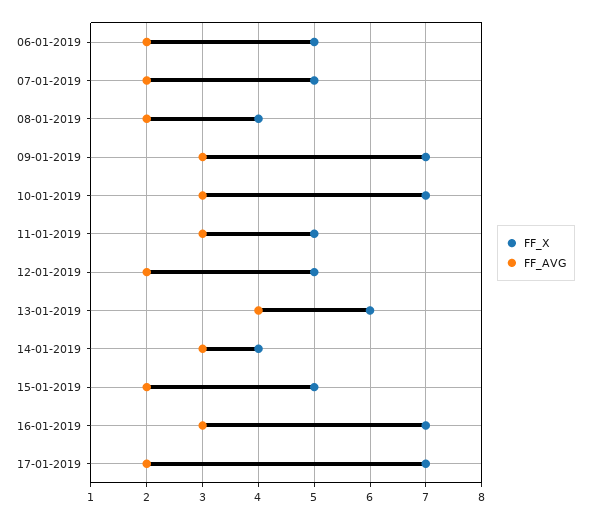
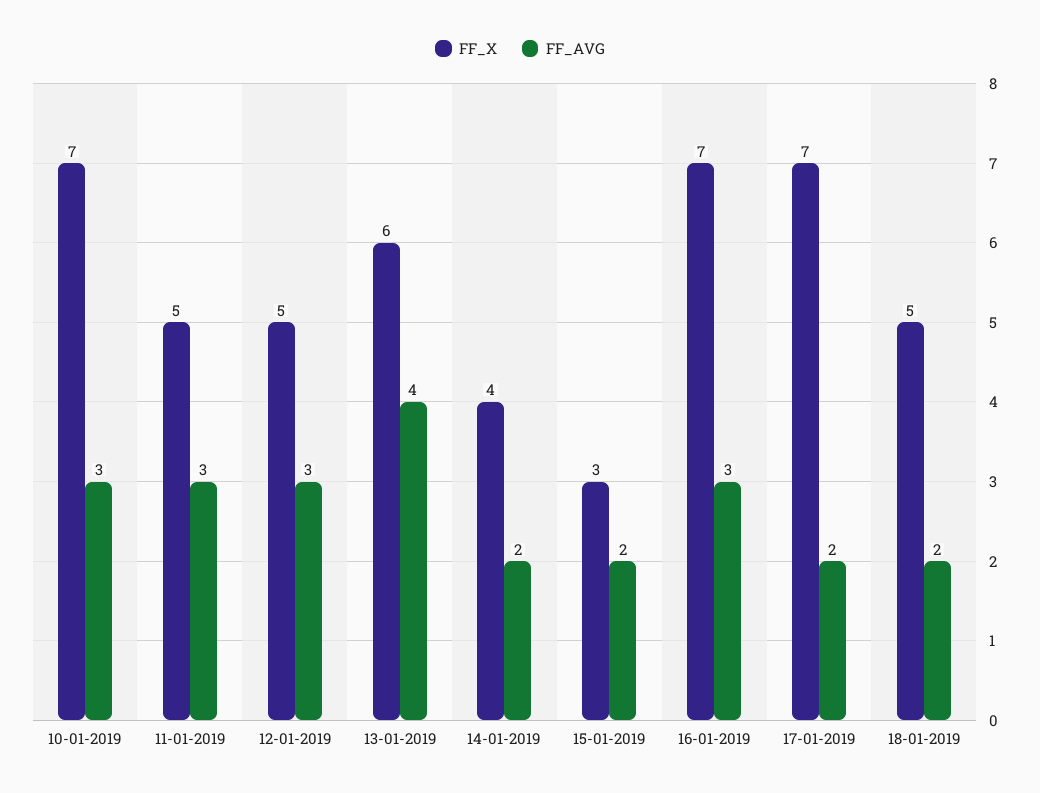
FF_X, 06-01-2019: 5 -> none
FF_AVG, 06-01-2019: 2 -> none
FF_X, 07-01-2019: 5 -> none
FF_AVG, 07-01-2019: 2 -> none
FF_X, 08-01-2019: 4 -> none
FF_AVG, 08-01-2019: 2 -> none
FF_X, 09-01-2019: 7 -> none
FF_AVG, 09-01-2019: 3 -> none
FF_AVG, 12-01-2019: 2 -> 3
FF_AVG, 14-01-2019: 3 -> 2
FF_X, 15-01-2019: 5 -> 3
FF_X, 18-01-2019: none -> 5
FF_AVG, 18-01-2019: none -> 2

